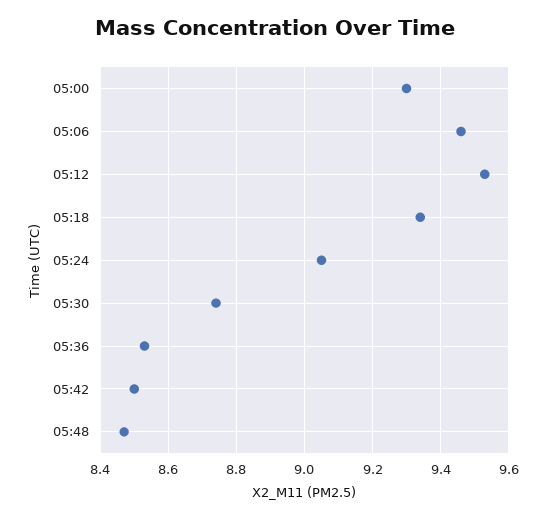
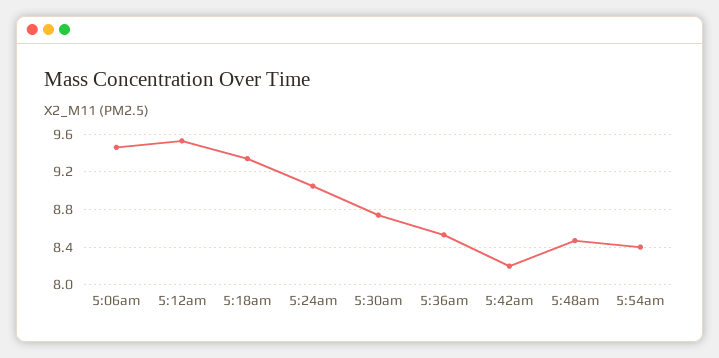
05:00: 9.3 -> none
05:42: 8.5 -> 8.2
5:54am: none -> 8.4

